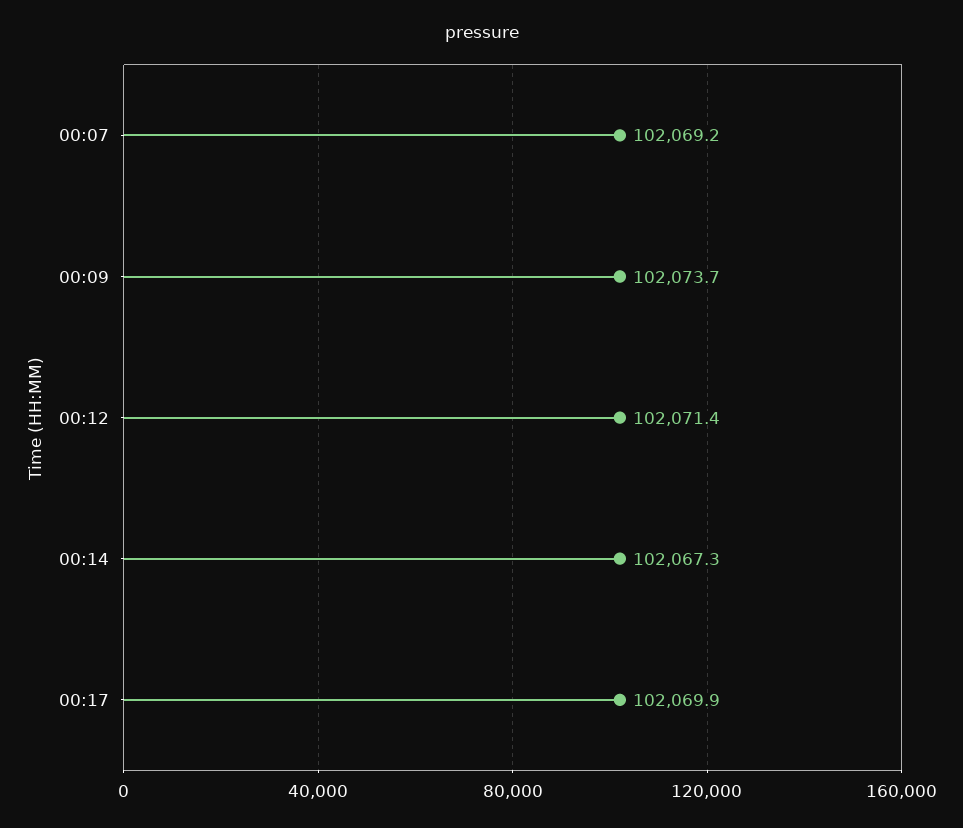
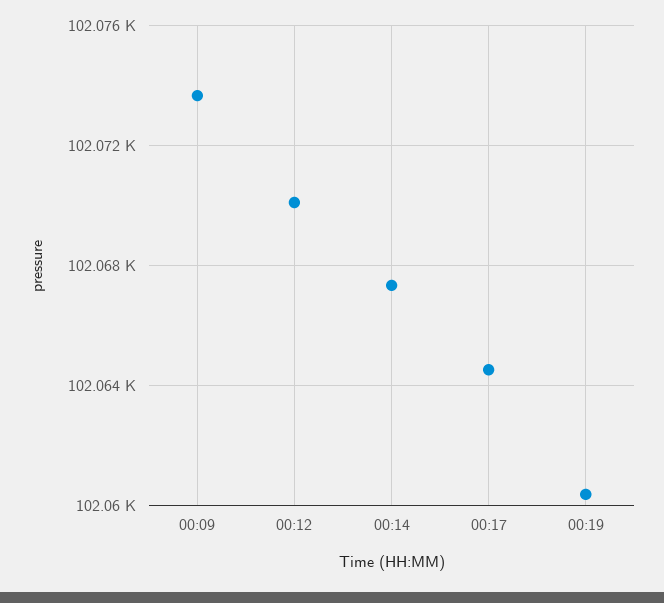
00:07: 102069.2 -> none
00:12: 102071.4 -> 102070
00:17: 102069.9 -> 102064.5
00:19: none -> 102060.5

